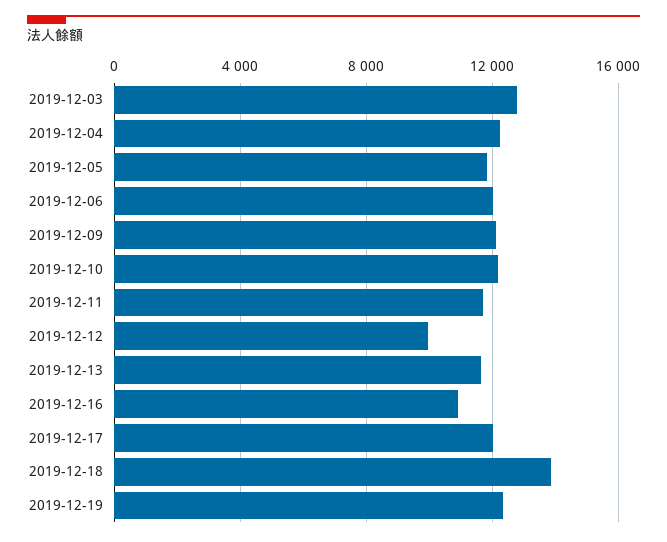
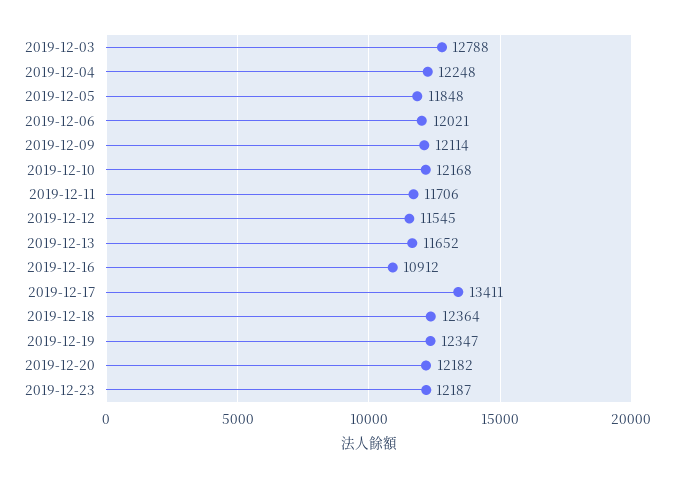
2019-12-12: 10000 -> 11545
2019-12-17: 12000 -> 13411
2019-12-18: 14000 -> 12364
2019-12-20: none -> 12182
2019-12-23: none -> 12187

